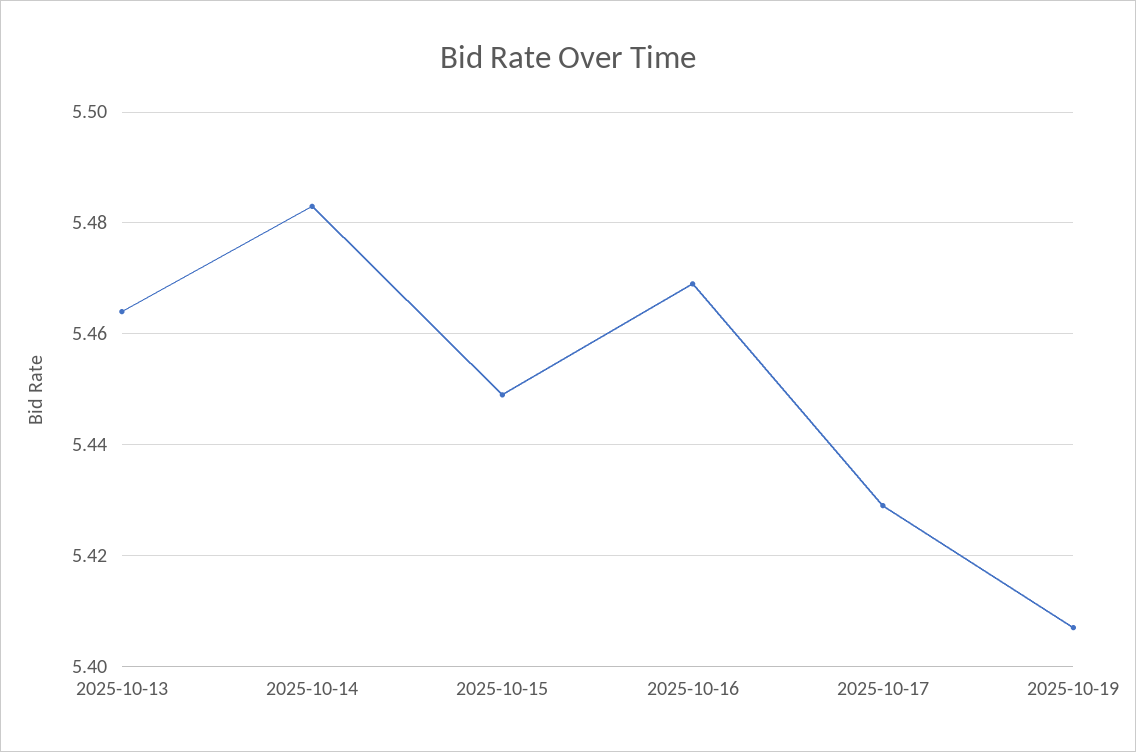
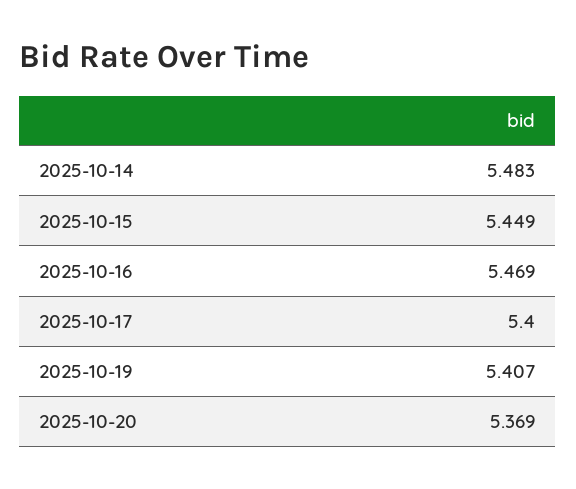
2025-10-13: 5.465 -> none
2025-10-17: 5.43 -> 5.4
2025-10-20: none -> 5.369

